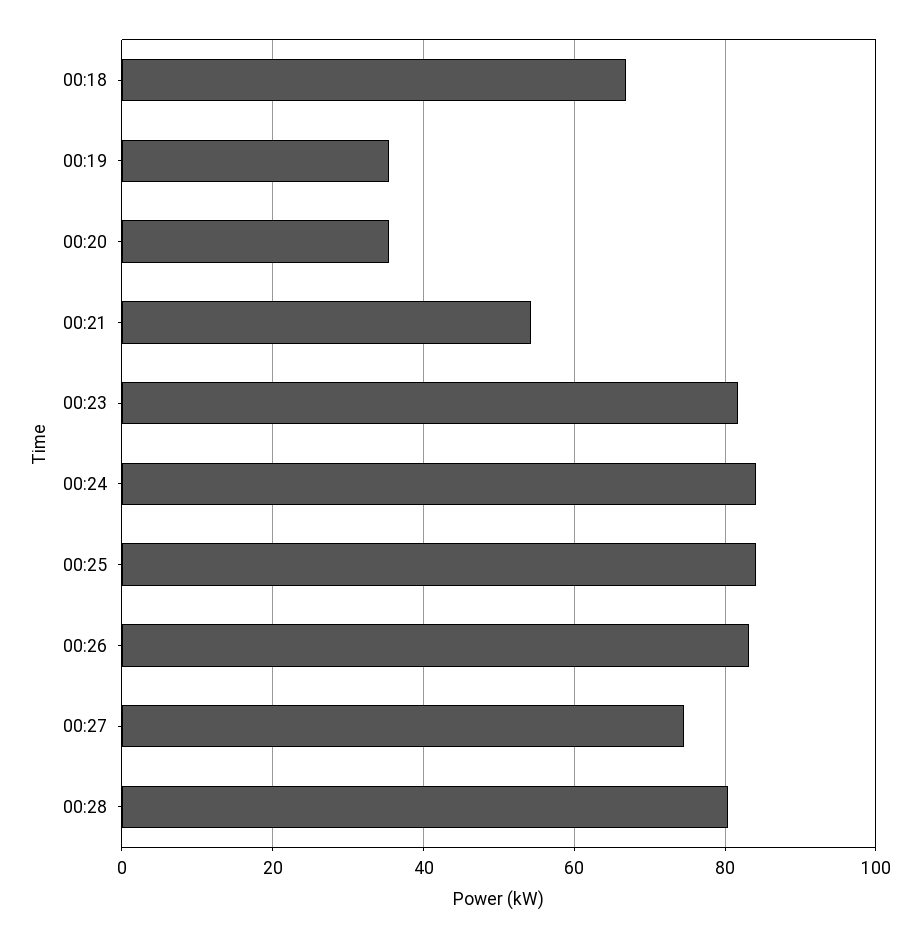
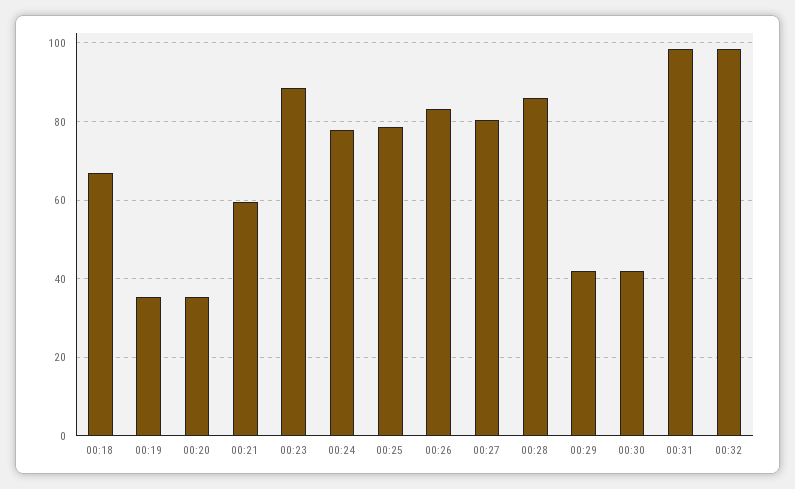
00:21: 54 -> 60
00:23: 82 -> 88
00:24: 84 -> 78
00:25: 84 -> 78
00:27: 74 -> 80
00:28: 80 -> 86
00:29: none -> 42
00:30: none -> 42
00:31: none -> 98
00:32: none -> 98

